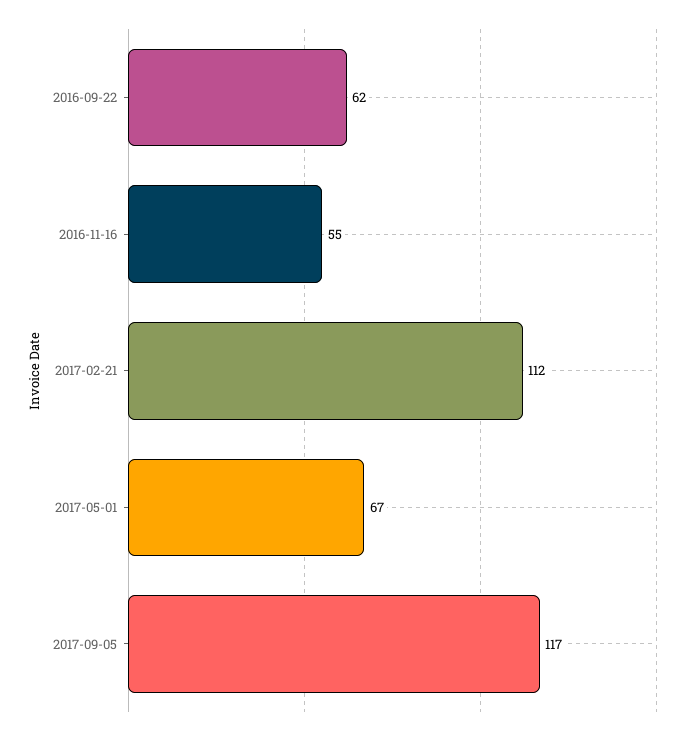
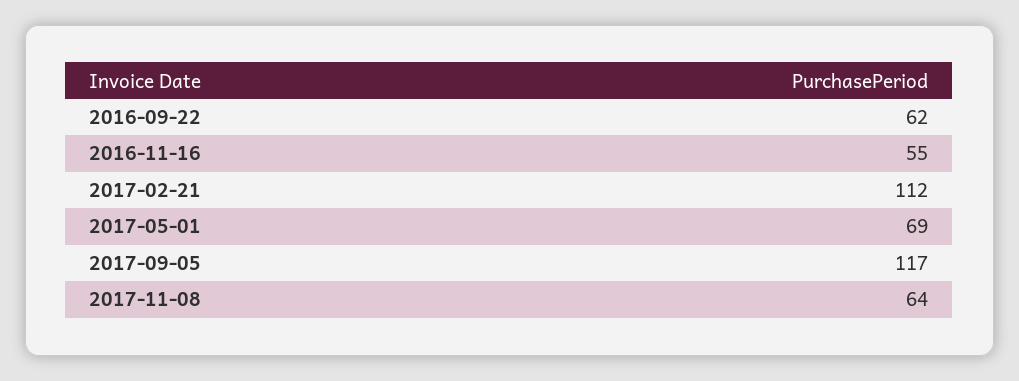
2017-05-01: 67 -> 69
2017-11-08: none -> 64

